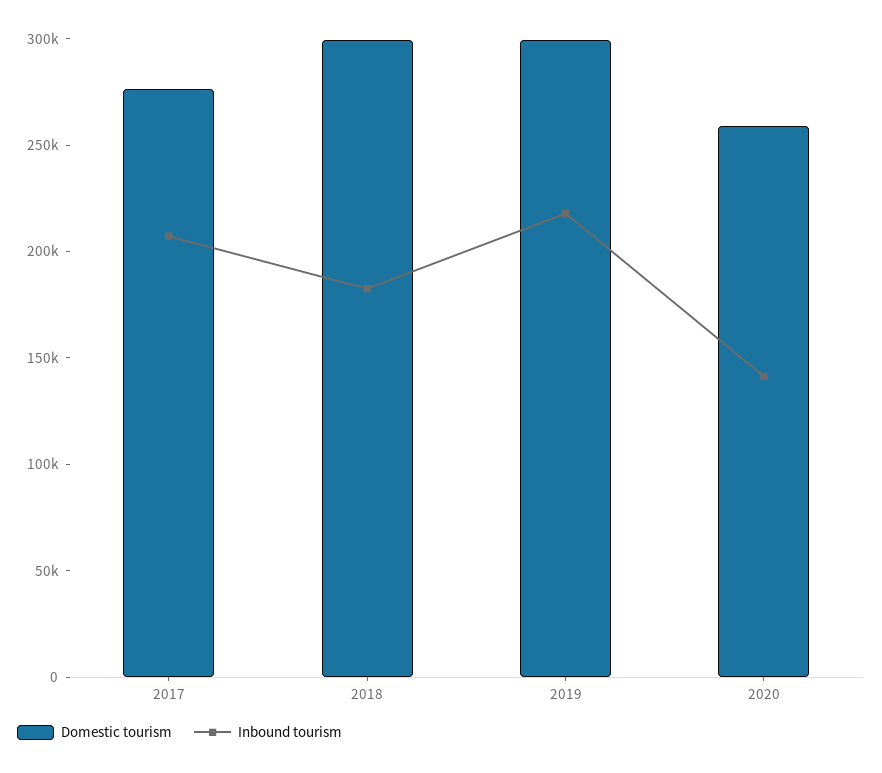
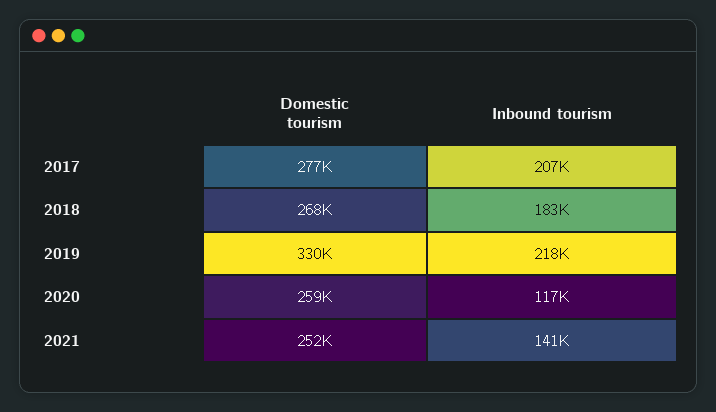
Domestic tourism, 2018: 300000 -> 268000
Domestic tourism, 2019: 300000 -> 330000
Inbound tourism, 2020: 140000 -> 117000
Domestic tourism, 2021: none -> 252000
Inbound tourism, 2021: none -> 141000

